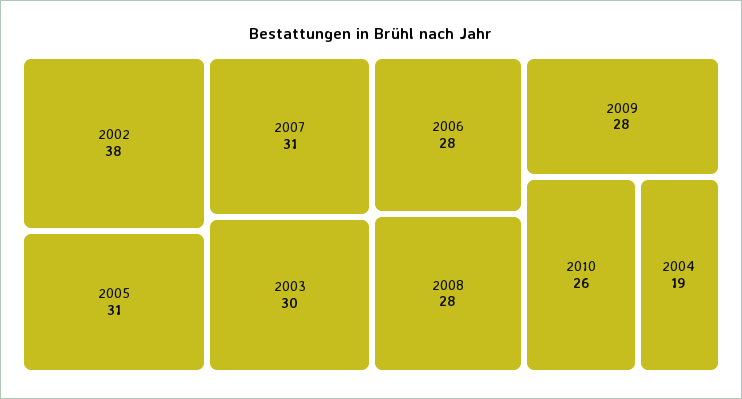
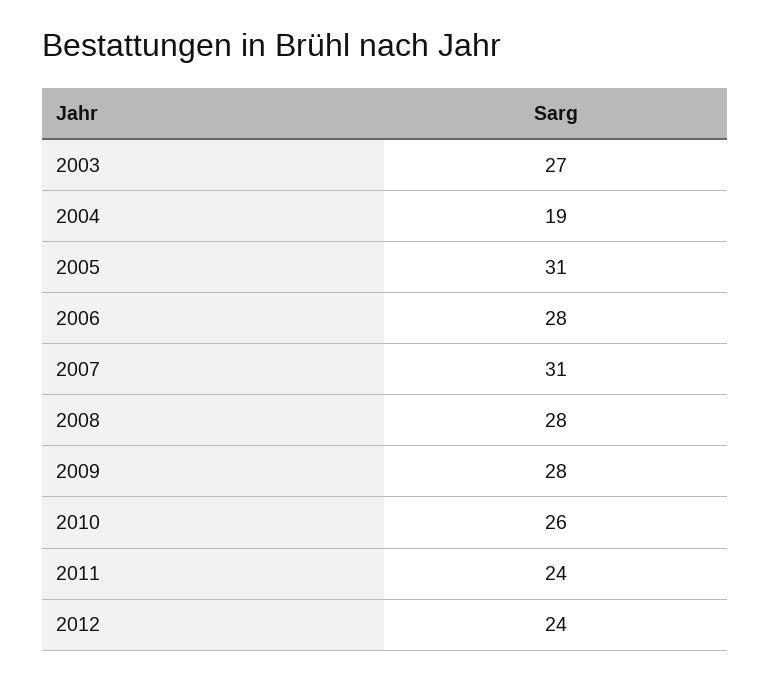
2002: 38 -> none
2003: 30 -> 27
2011: none -> 24
2012: none -> 24

